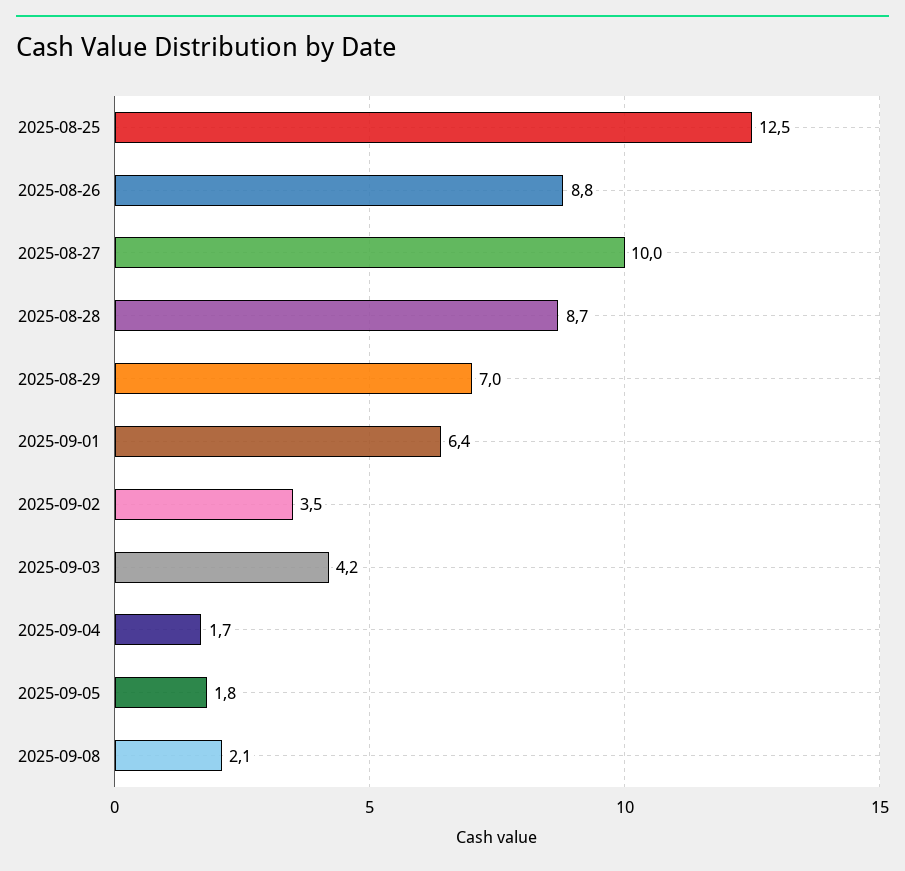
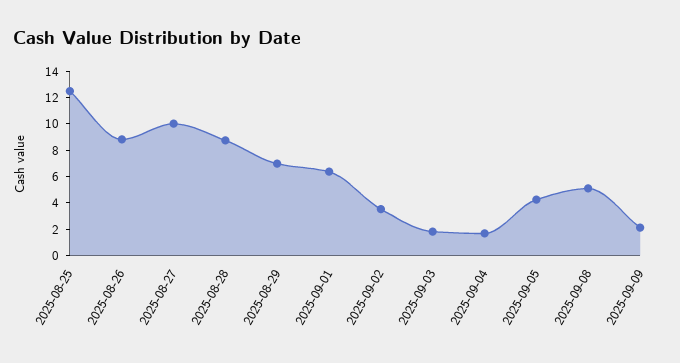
2025-09-03: 4.2 -> 2
2025-09-05: 1.8 -> 4
2025-09-08: 2.1 -> 5
2025-09-09: none -> 2

